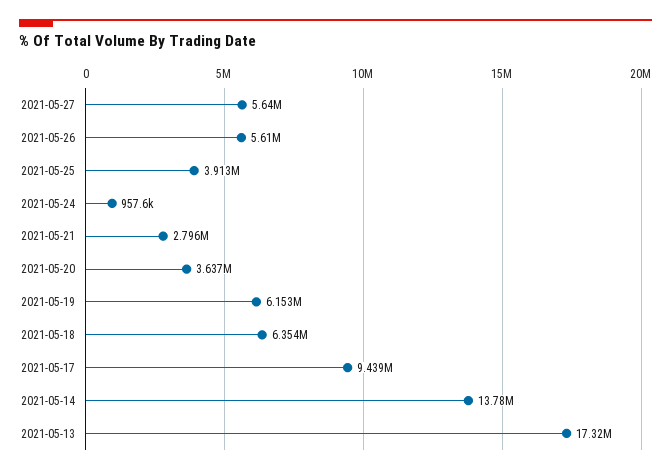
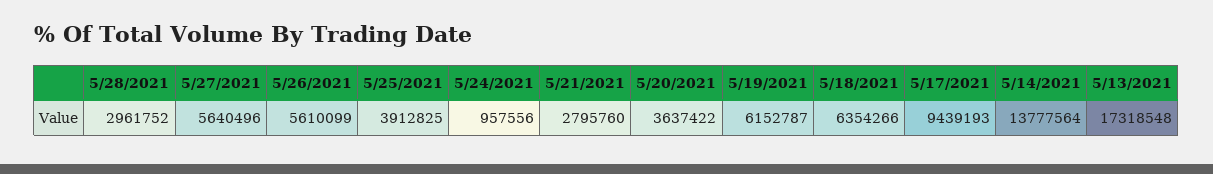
5/28/2021: none -> 2961752

